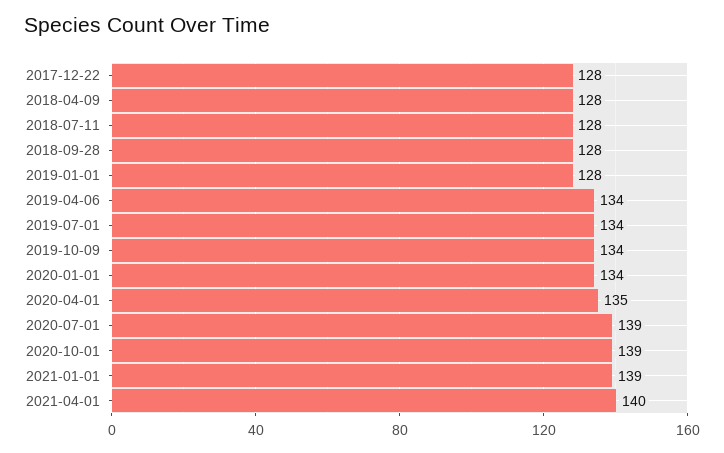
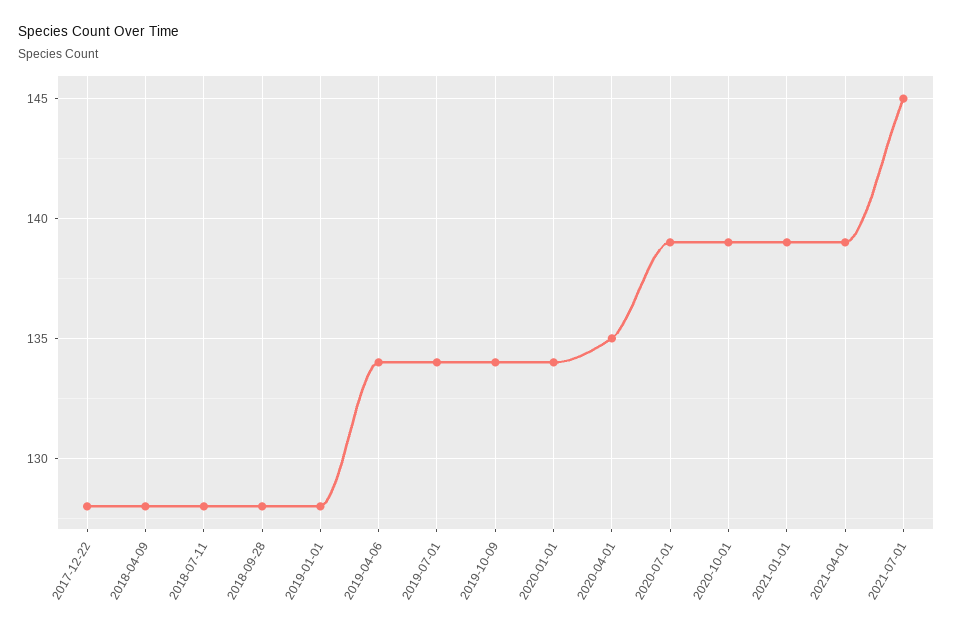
2021-04-01: 140 -> 139
2021-07-01: none -> 145

